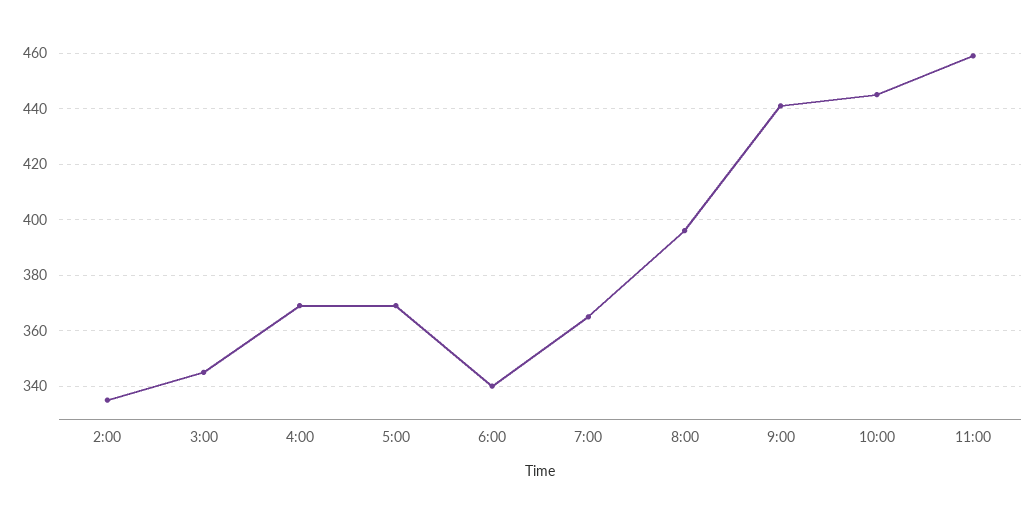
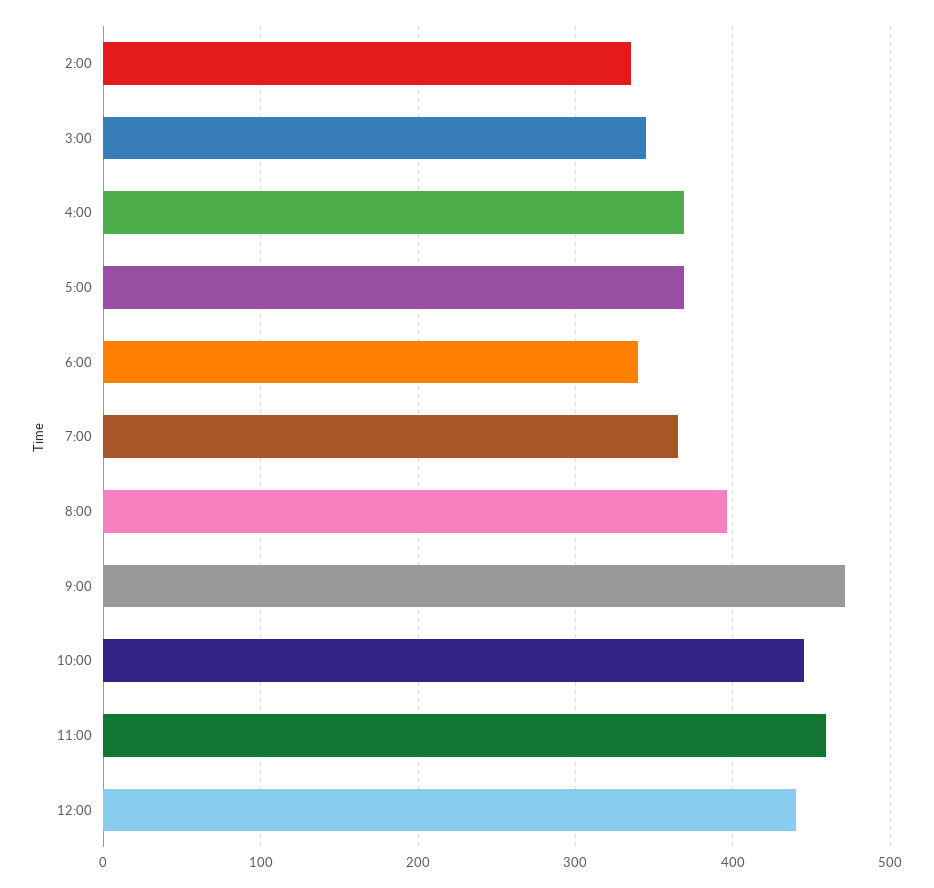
9:00: 440 -> 470
12:00: none -> 440

